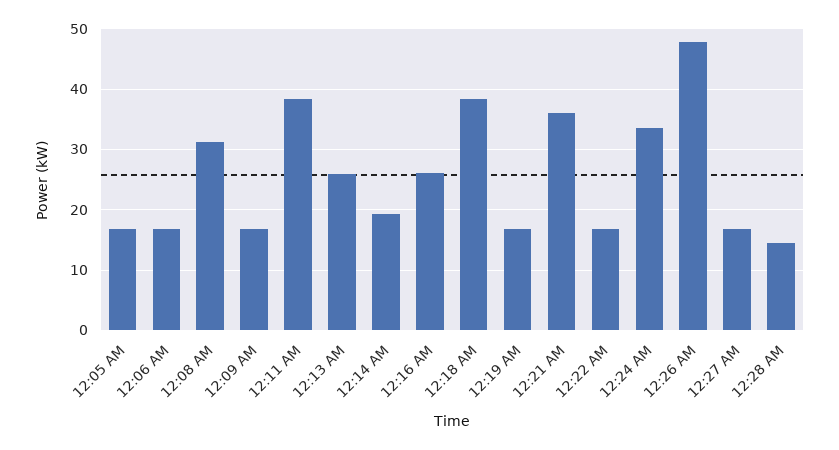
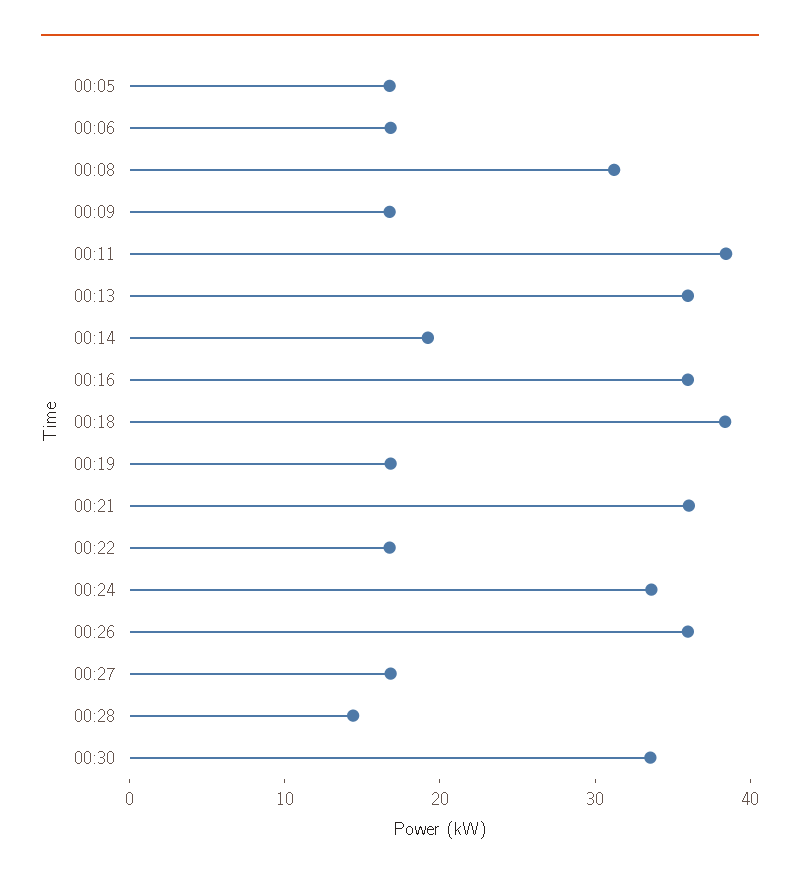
12:13 AM: 26 -> 36
12:16 AM: 26 -> 36
12:26 AM: 48 -> 36
00:30: none -> 34

